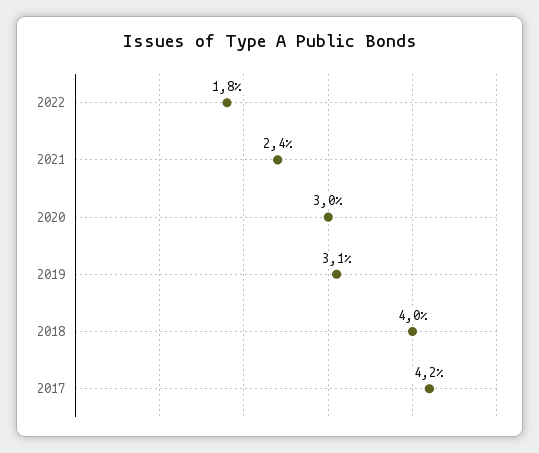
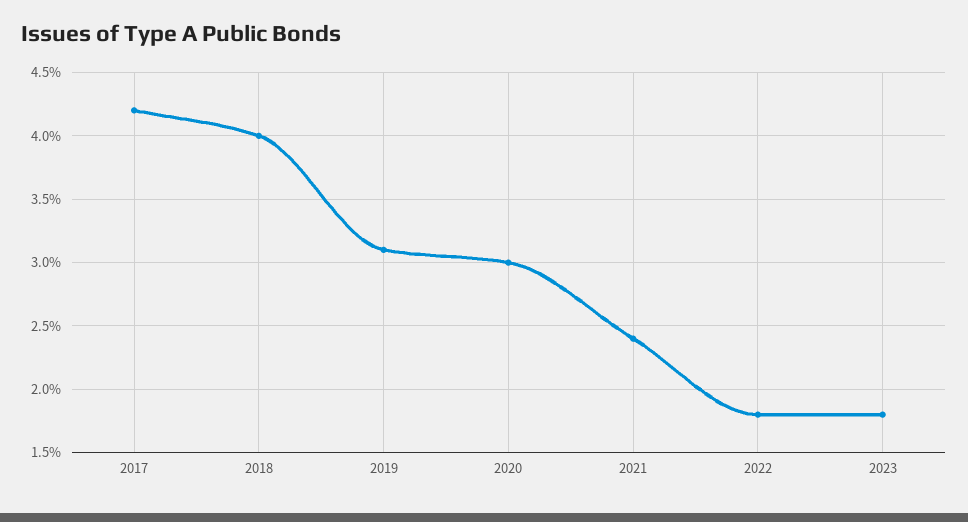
2023: none -> 1.8

